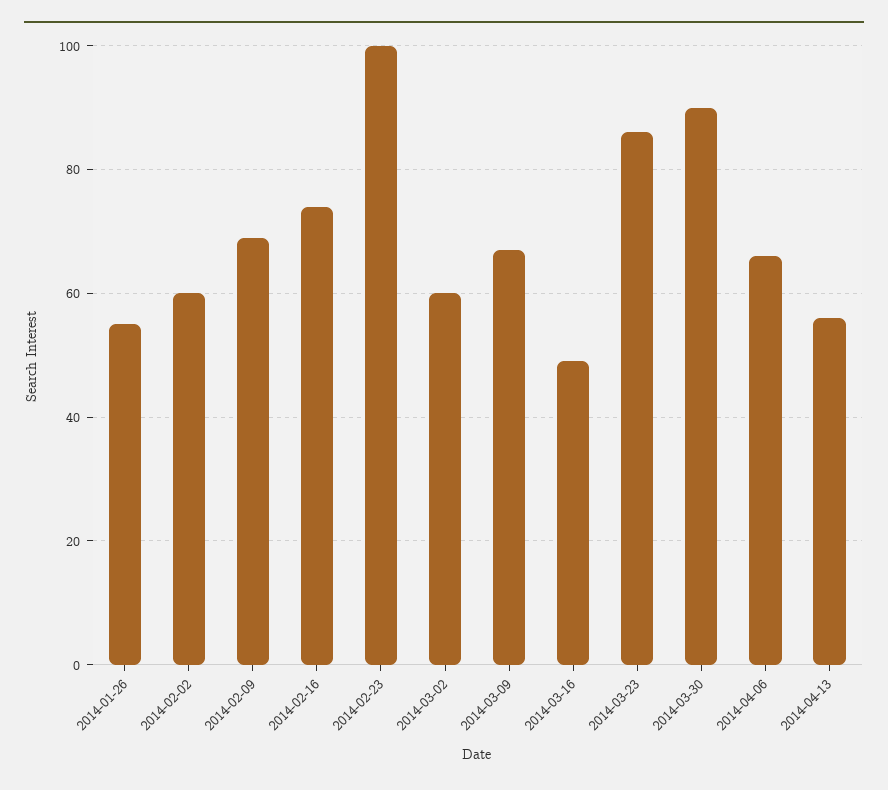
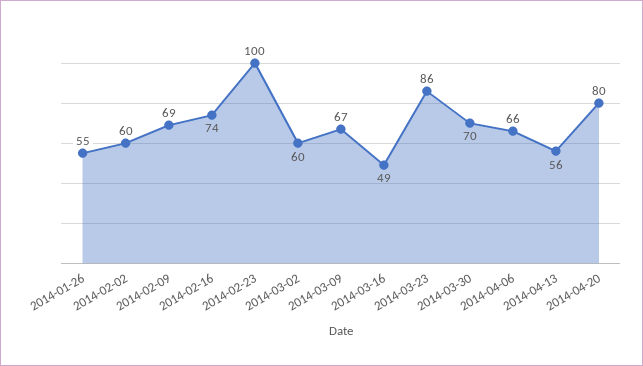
2014-03-30: 90 -> 70
2014-04-20: none -> 80

